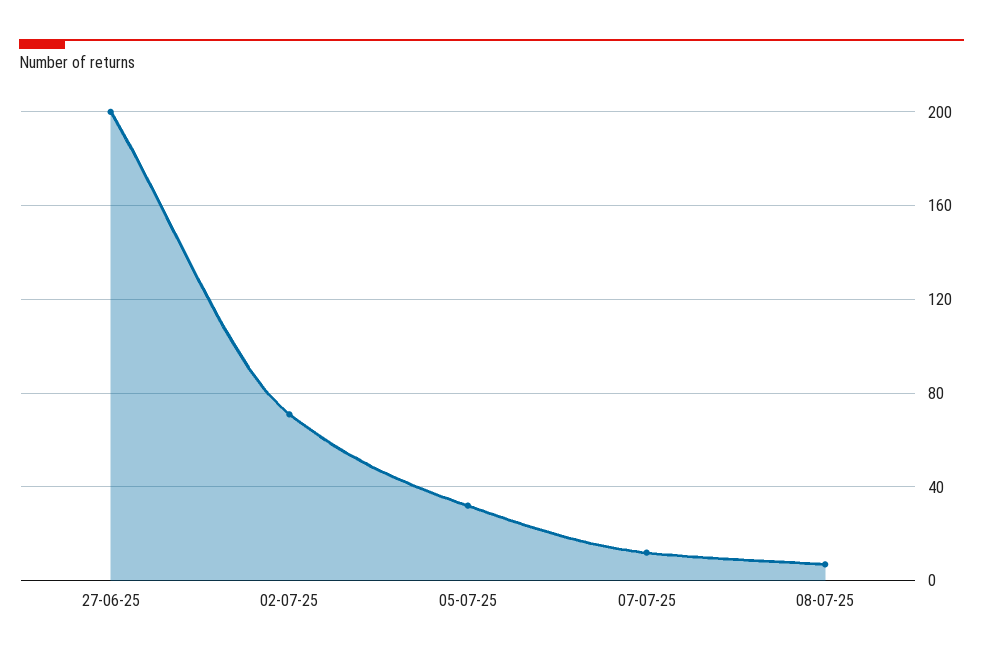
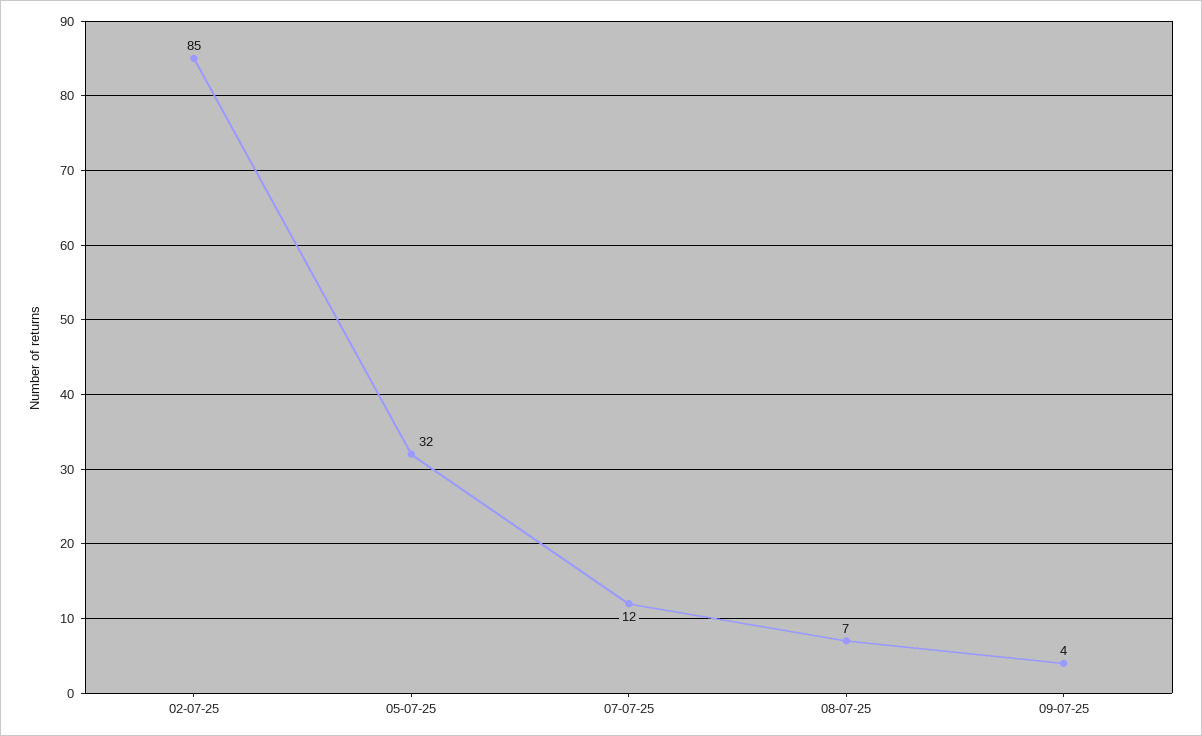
27-06-25: 200 -> none
02-07-25: 70 -> 85
09-07-25: none -> 4

